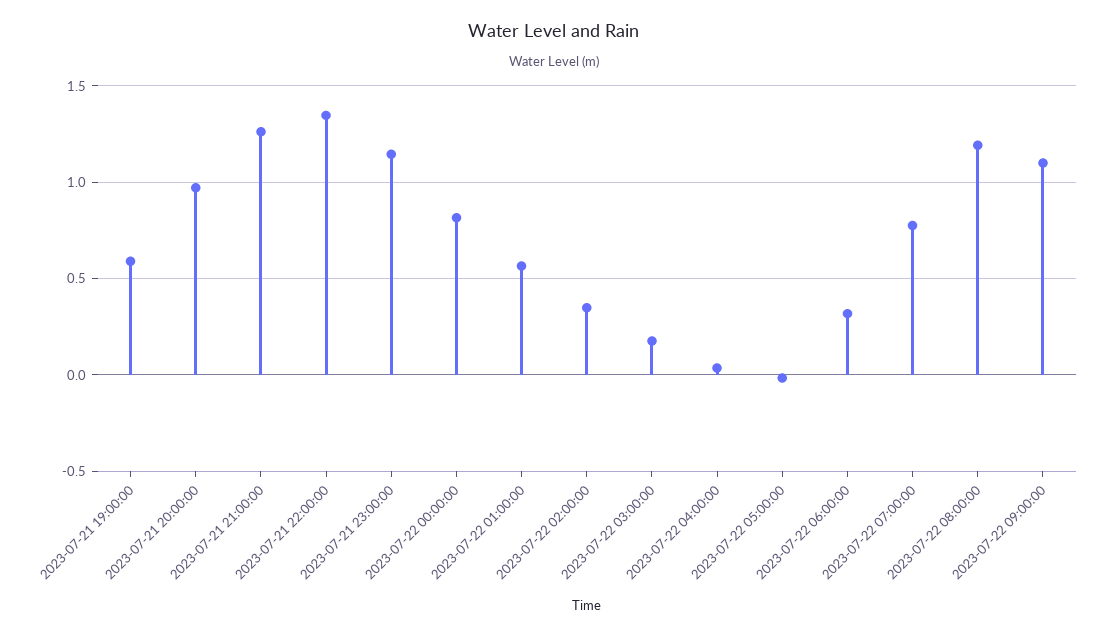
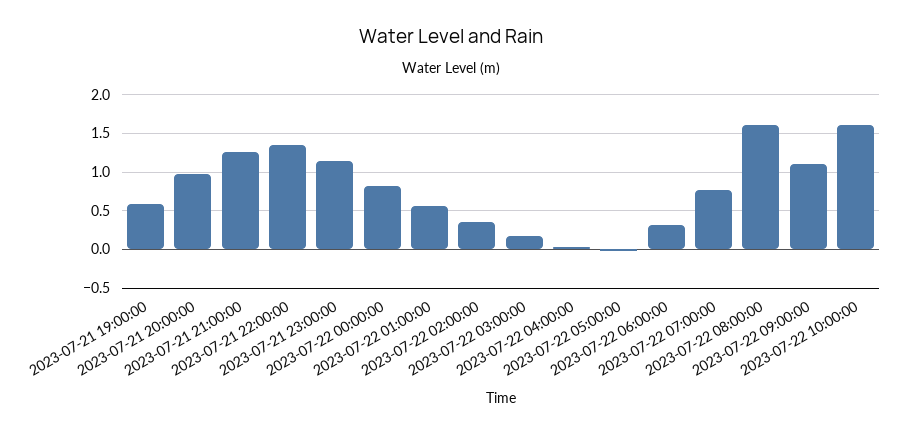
2023-07-22 08:00:00: 1.2 -> 1.6
2023-07-22 10:00:00: none -> 1.6

